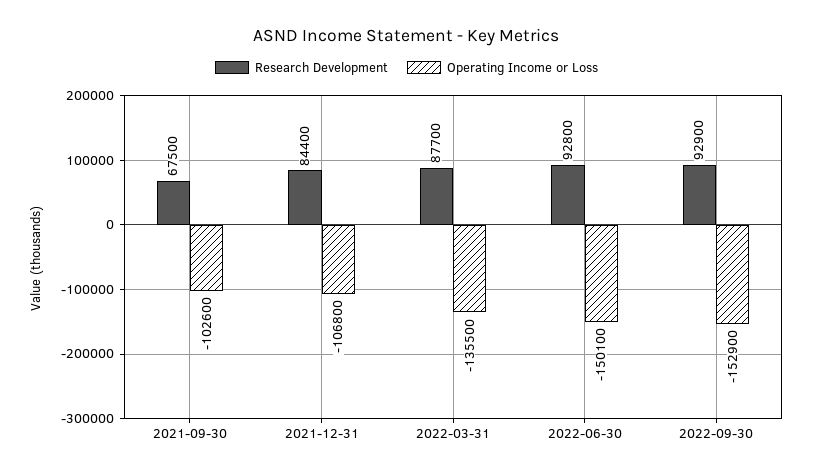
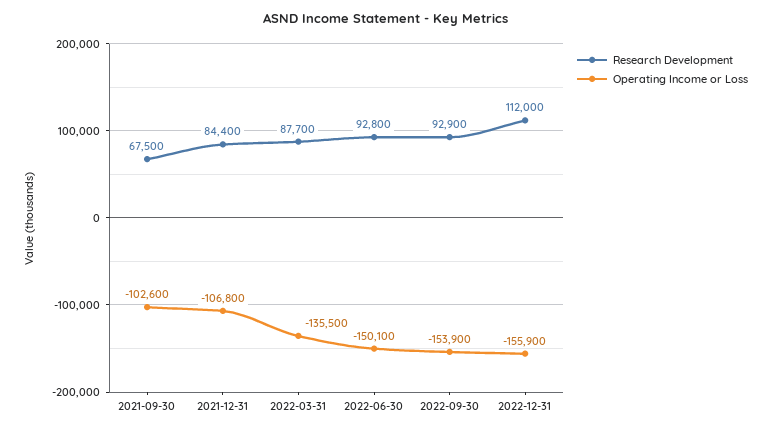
Operating Income or Loss, 2022-09-30: -152900 -> -153900
Research Development, 2022-12-31: none -> 112000
Operating Income or Loss, 2022-12-31: none -> -155900

